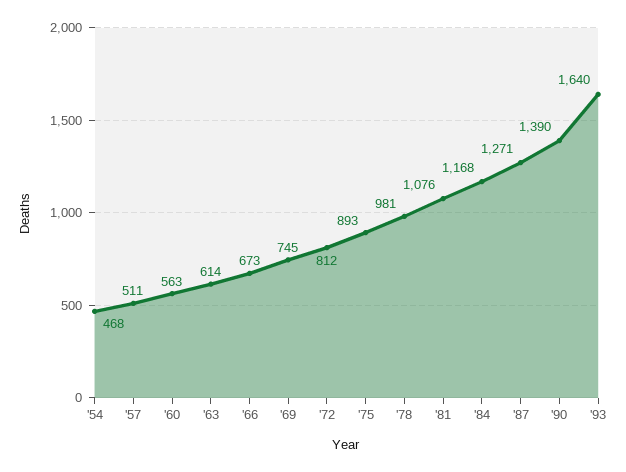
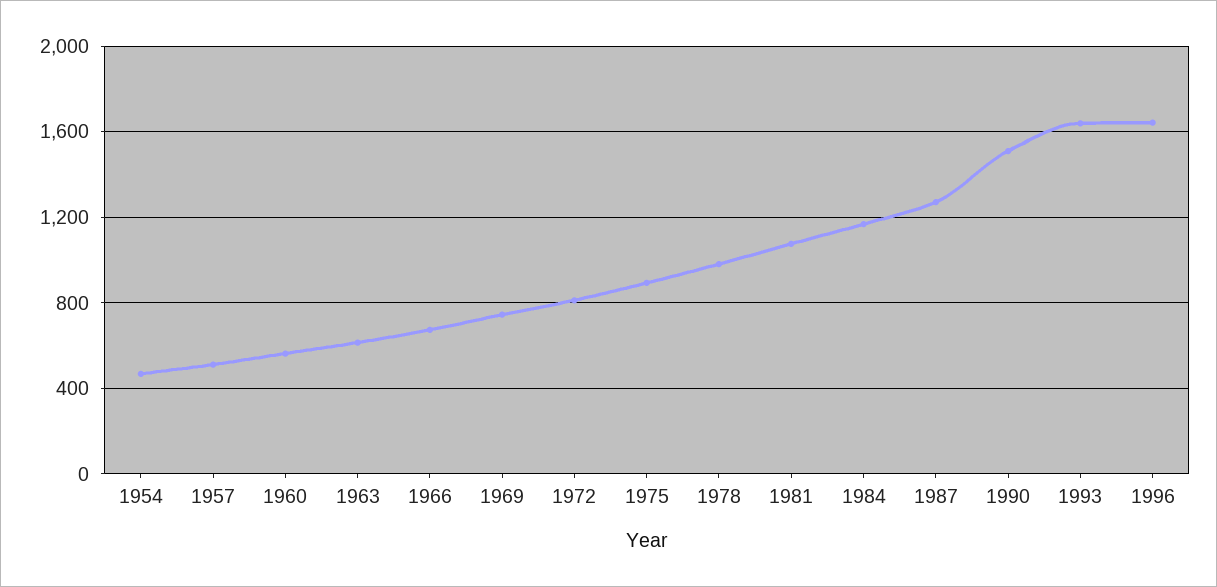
'90: 1390 -> 1500
1996: none -> 1650

